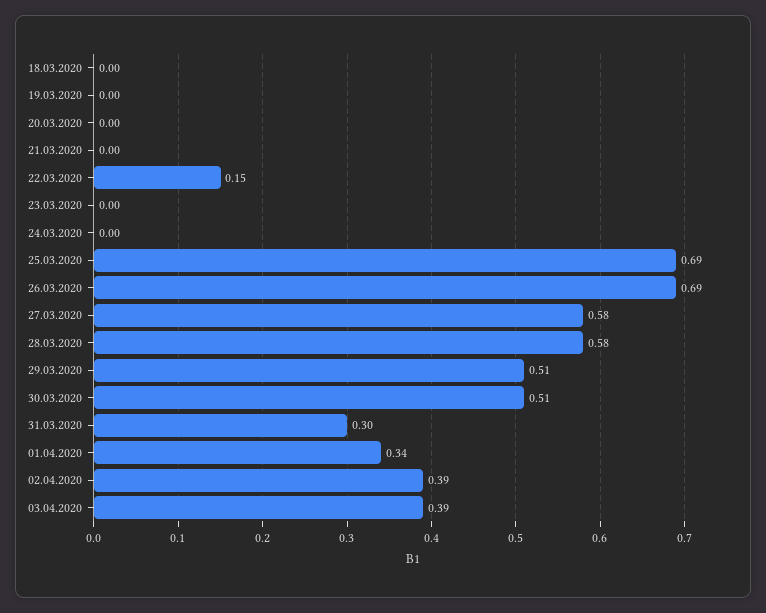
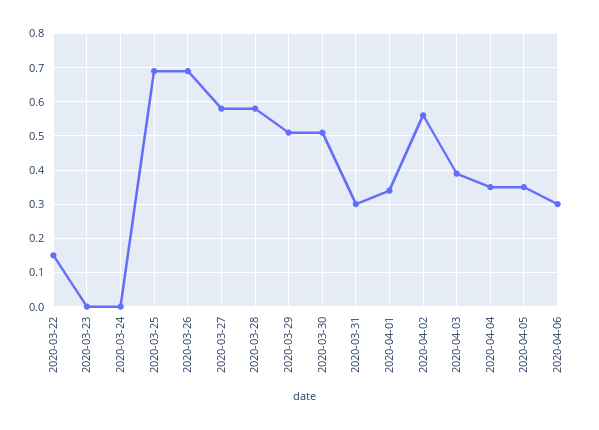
18.03.2020: 0 -> none
19.03.2020: 0 -> none
20.03.2020: 0 -> none
21.03.2020: 0 -> none
02.04.2020: 0.39 -> 0.55
2020-04-04: none -> 0.35
2020-04-05: none -> 0.35
2020-04-06: none -> 0.3

